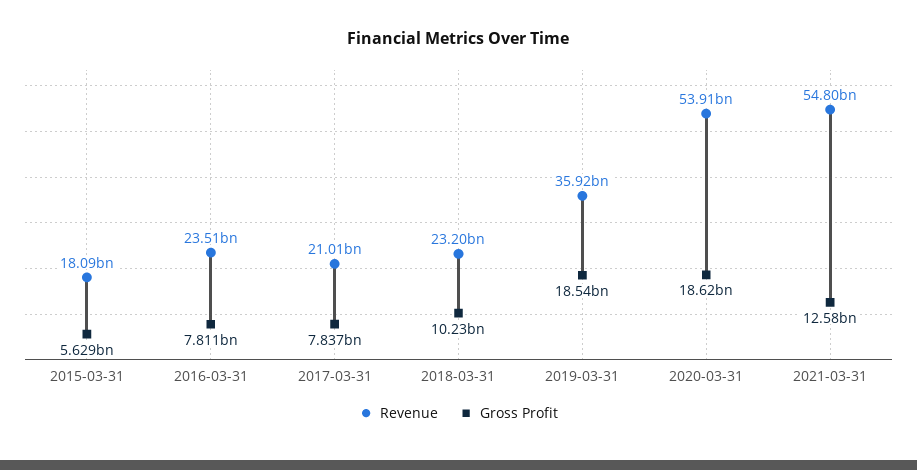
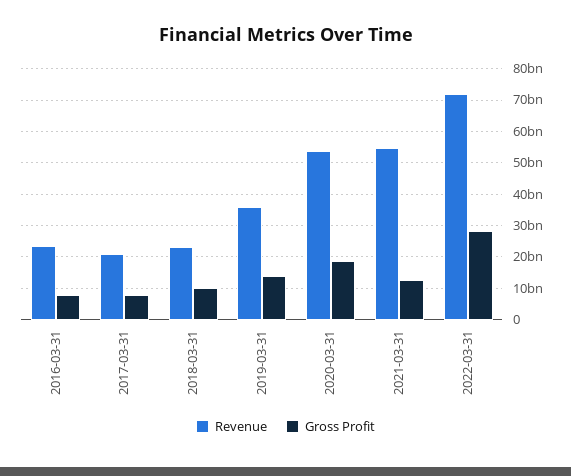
Revenue, 2015-03-31: 18090000000 -> none
Gross Profit, 2015-03-31: 5629000000 -> none
Gross Profit, 2019-03-31: 18540000000 -> 14000000000
Revenue, 2022-03-31: none -> 72000000000
Gross Profit, 2022-03-31: none -> 28000000000

